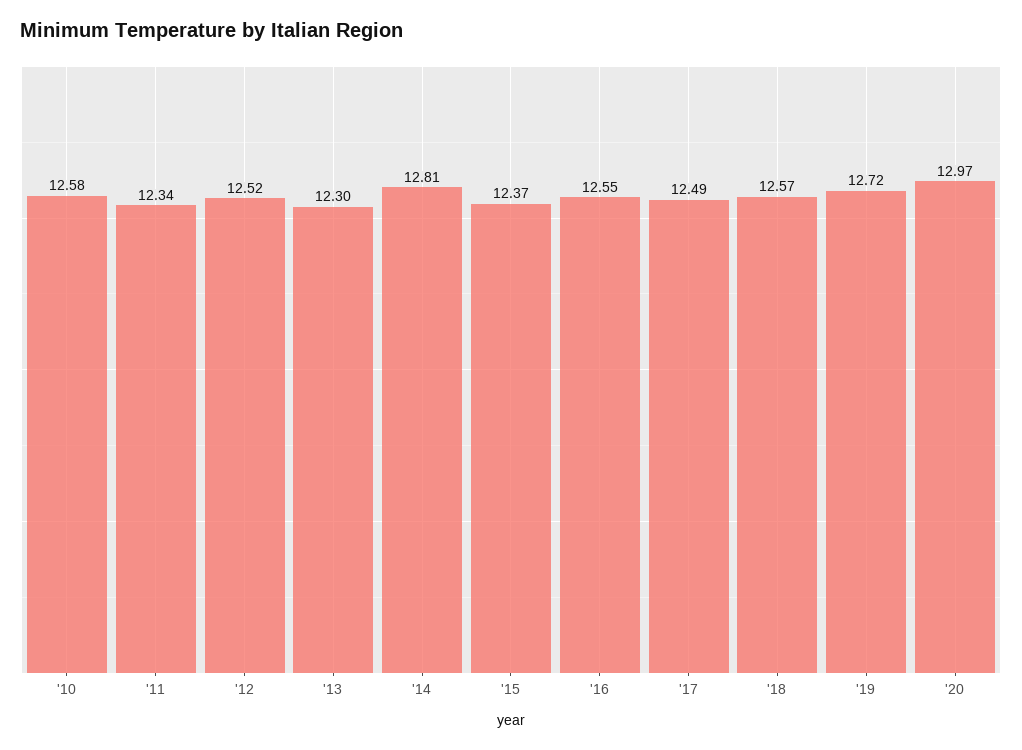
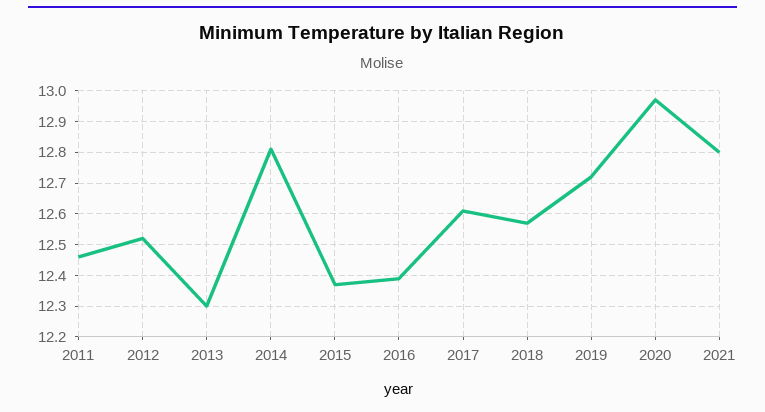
'10: 12.58 -> none
'11: 12.34 -> 12.45
'16: 12.55 -> 12.4
'17: 12.49 -> 12.6
2021: none -> 12.8

